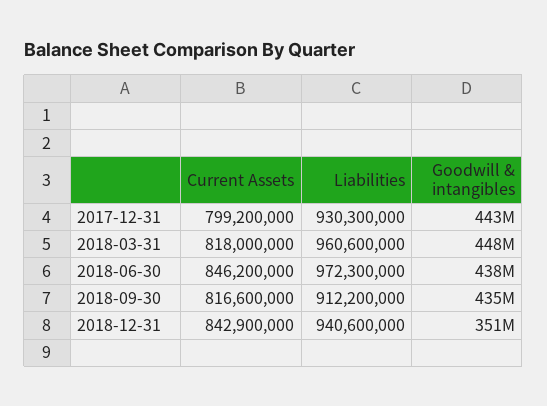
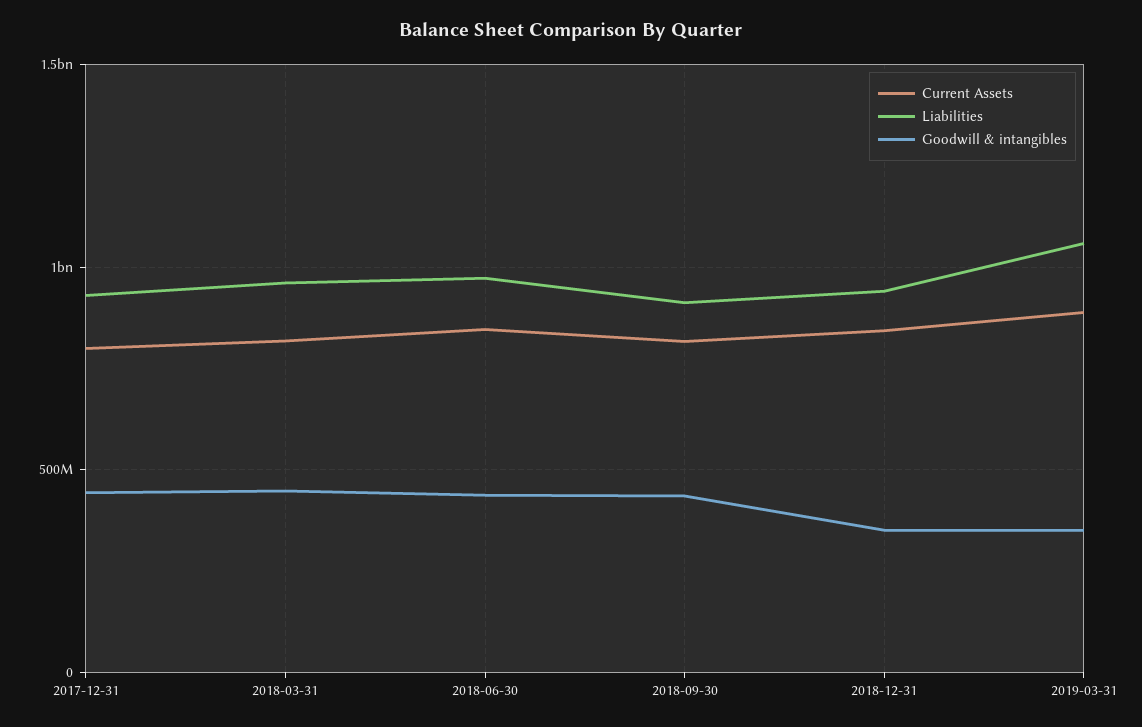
Current Assets, 2019-03-31: none -> 900000000
Liabilities, 2019-03-31: none -> 1050000000
Goodwill & intangibles, 2019-03-31: none -> 350000000

